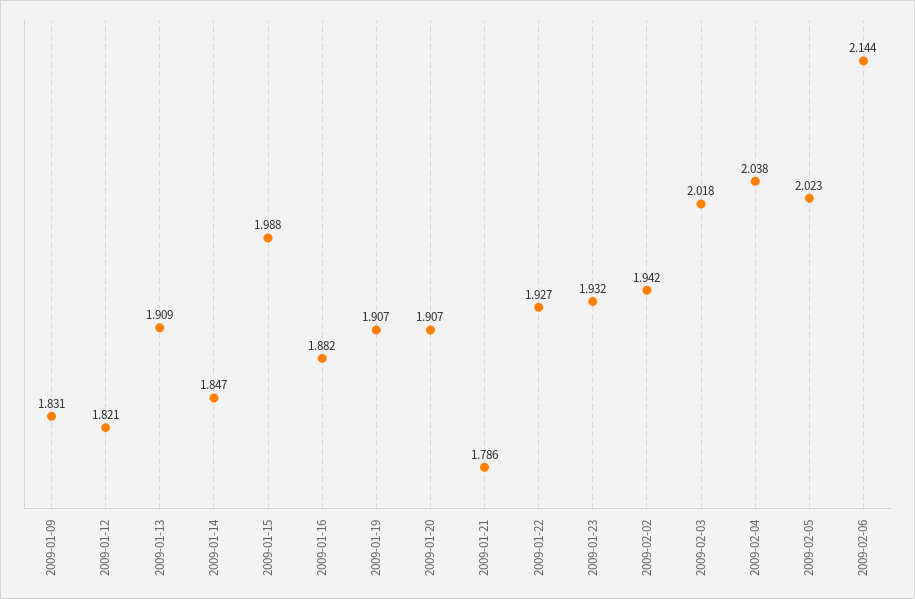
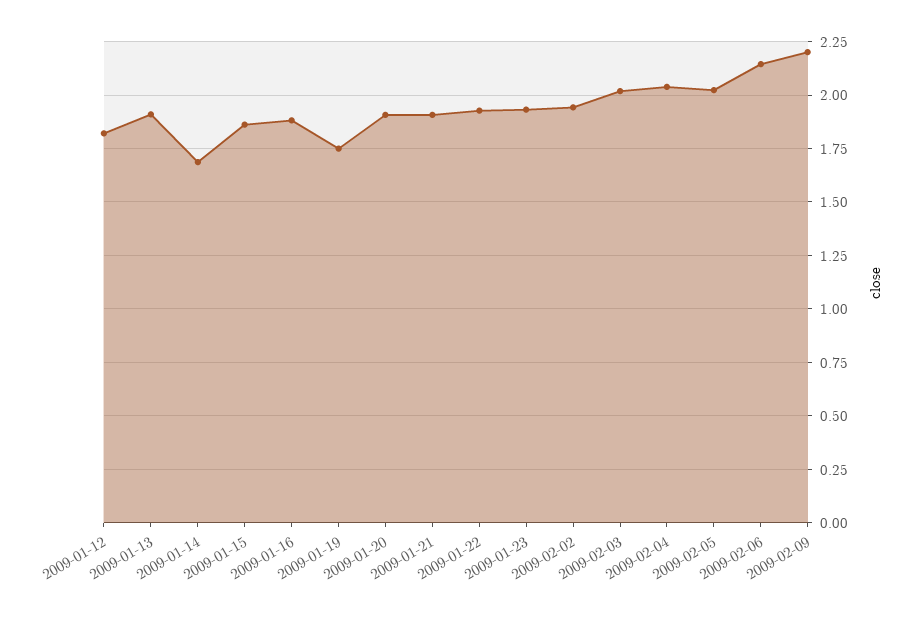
2009-01-09: 1.831 -> none
2009-01-14: 1.847 -> 1.7
2009-01-15: 1.988 -> 1.85
2009-01-19: 1.907 -> 1.75
2009-01-21: 1.786 -> 1.9
2009-02-09: none -> 2.2

